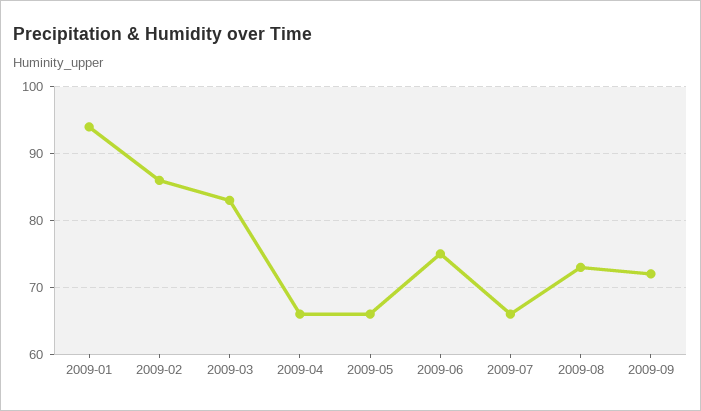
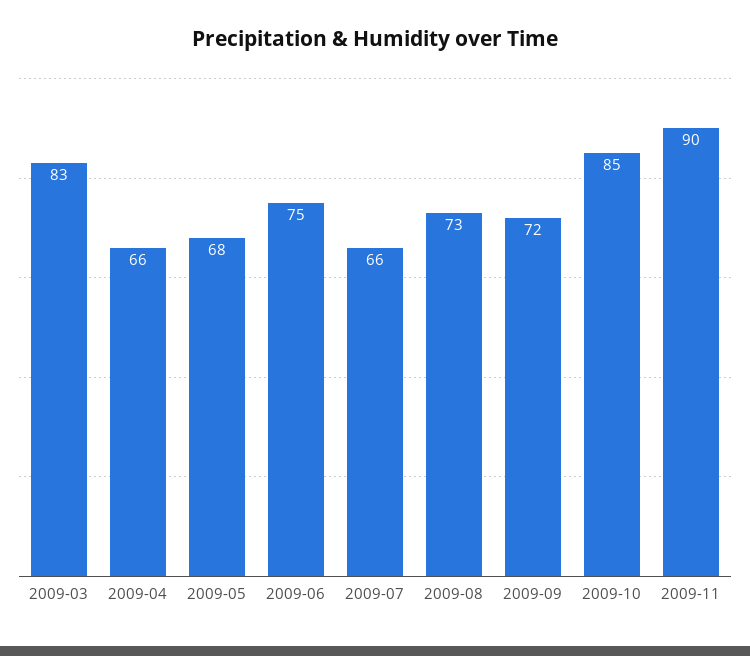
2009-01: 94 -> none
2009-02: 86 -> none
2009-05: 66 -> 68
2009-10: none -> 85
2009-11: none -> 90

